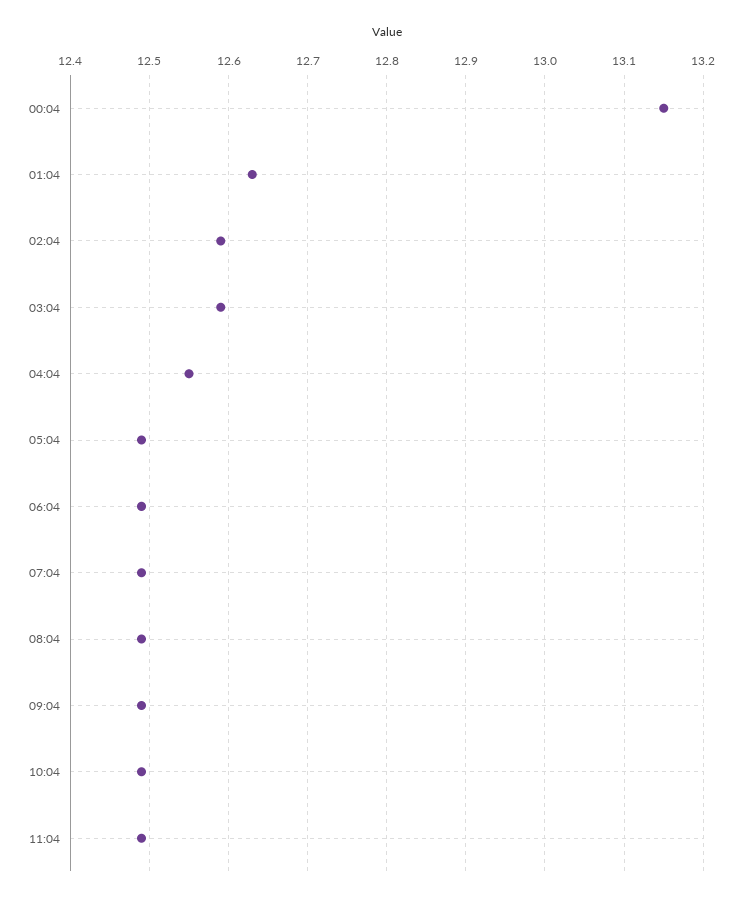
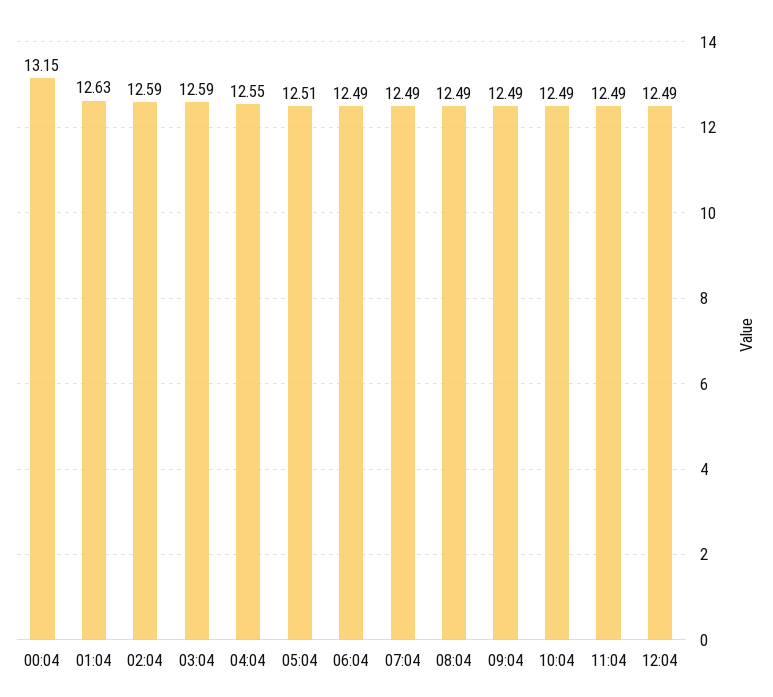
05:04: 12.49 -> 12.51
12:04: none -> 12.49

